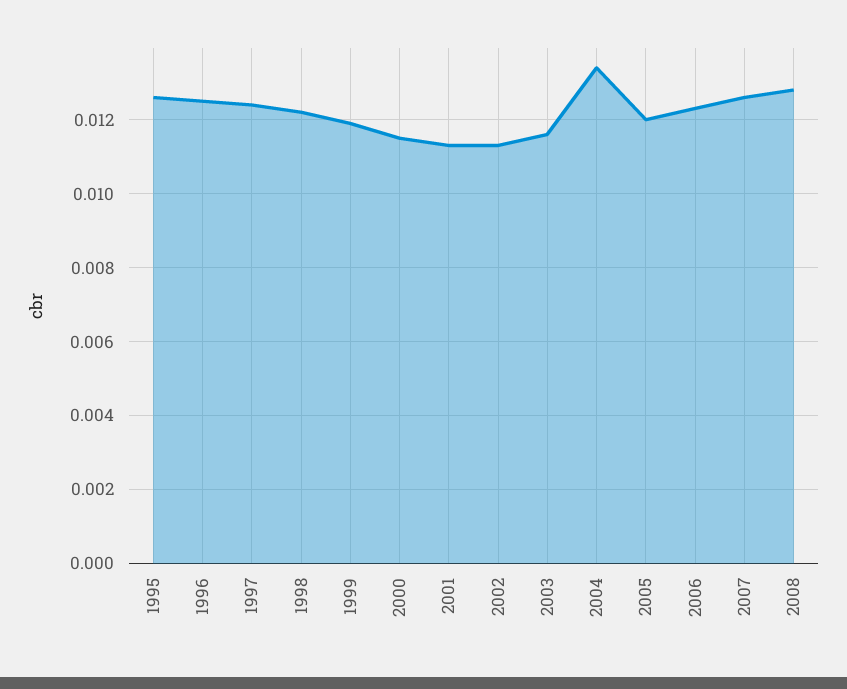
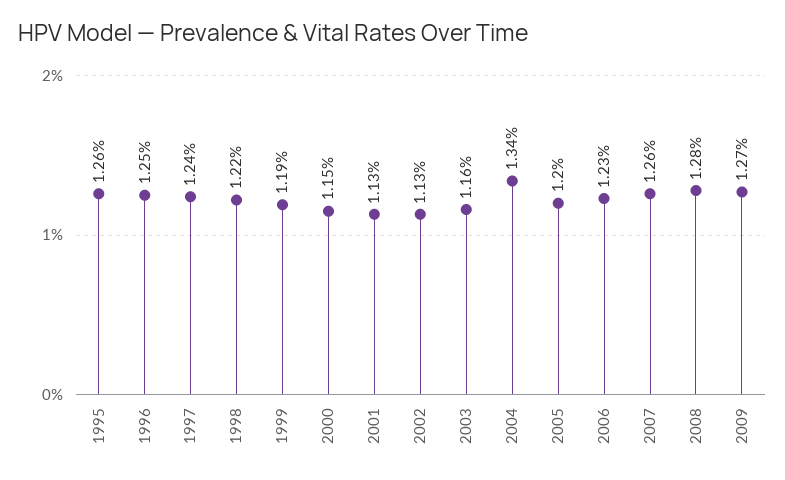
2009: none -> 0.0127

